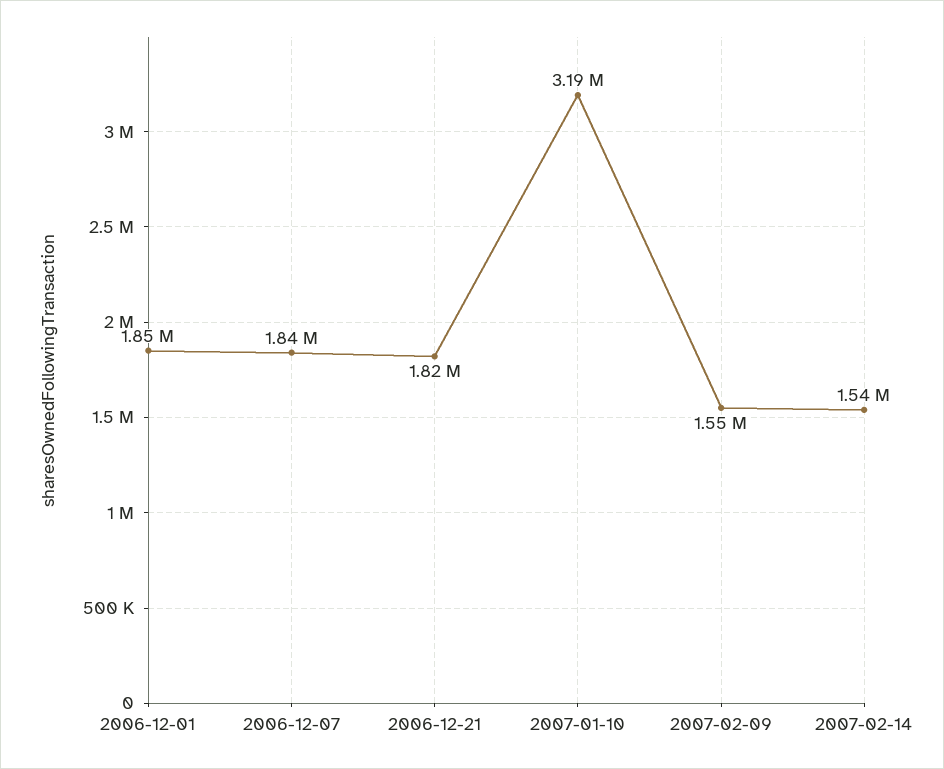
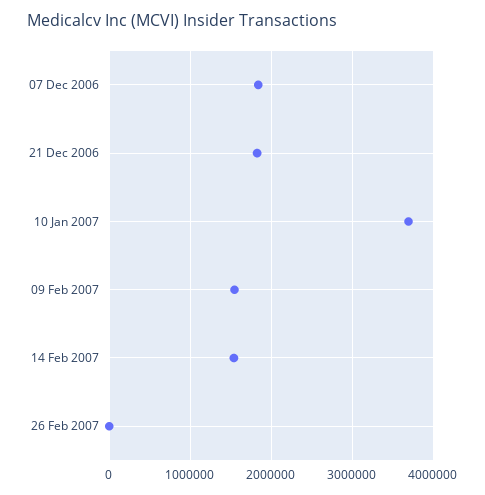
2006-12-01: 1850000 -> none
2007-01-10: 3190000 -> 3700000
26 Feb 2007: none -> 0

